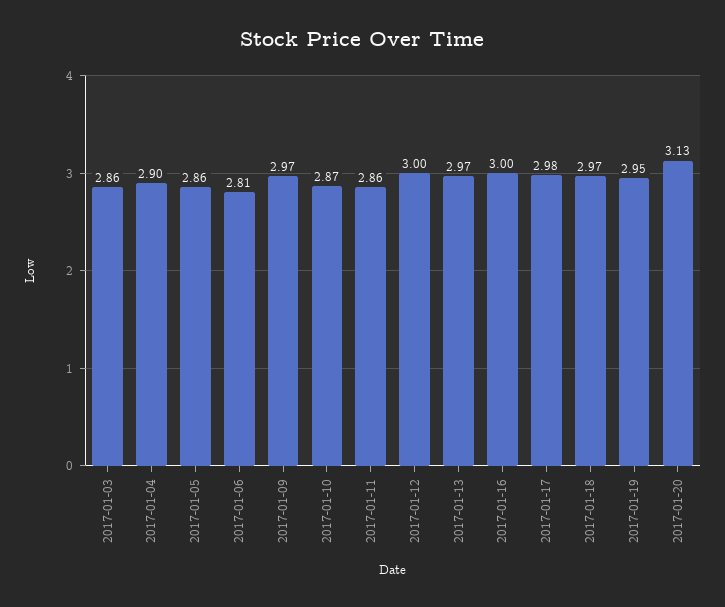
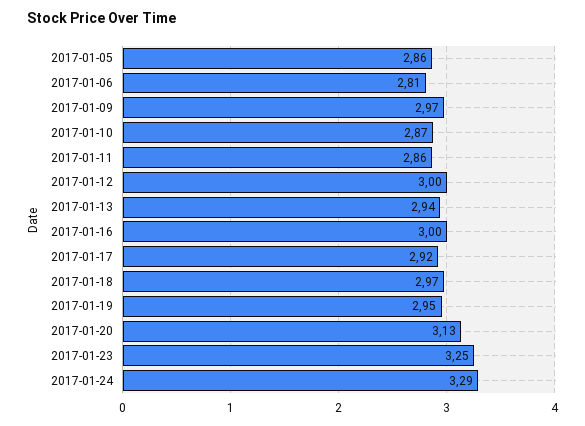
2017-01-03: 2.86 -> none
2017-01-04: 2.9 -> none
2017-01-13: 2.97 -> 2.94
2017-01-17: 2.98 -> 2.92
2017-01-23: none -> 3.25
2017-01-24: none -> 3.29

